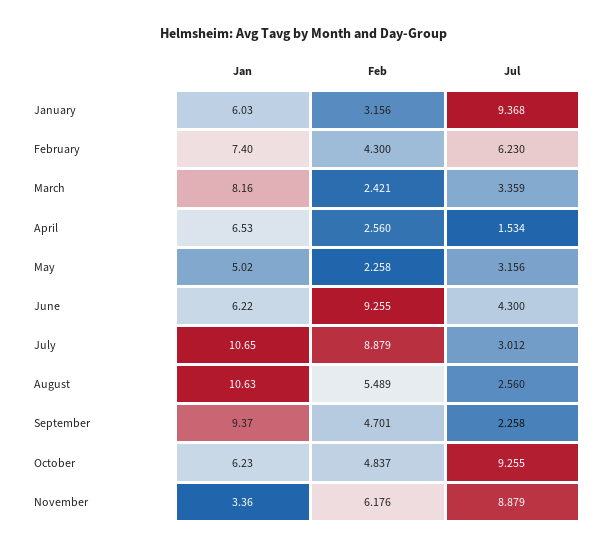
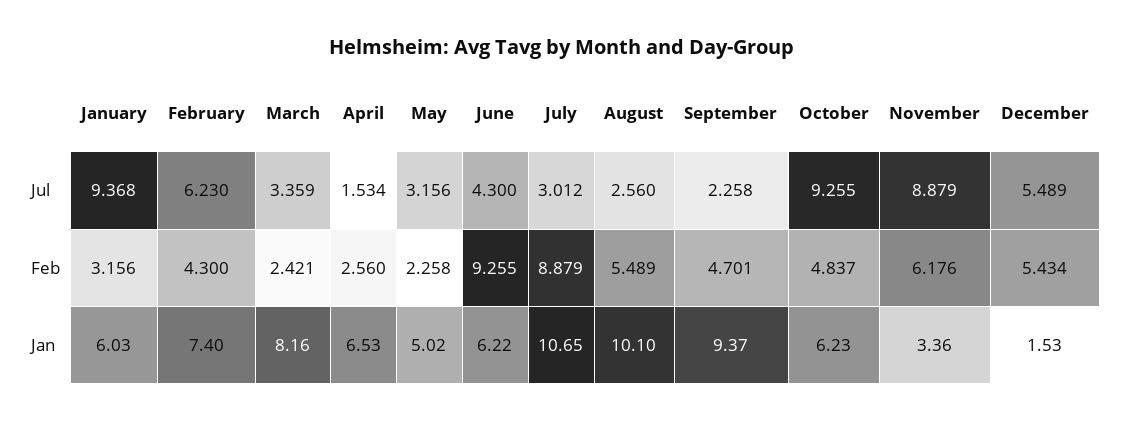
Jan, August: 10.63 -> 10.1
Jul, December: none -> 5.489
Feb, December: none -> 5.434
Jan, December: none -> 1.53

